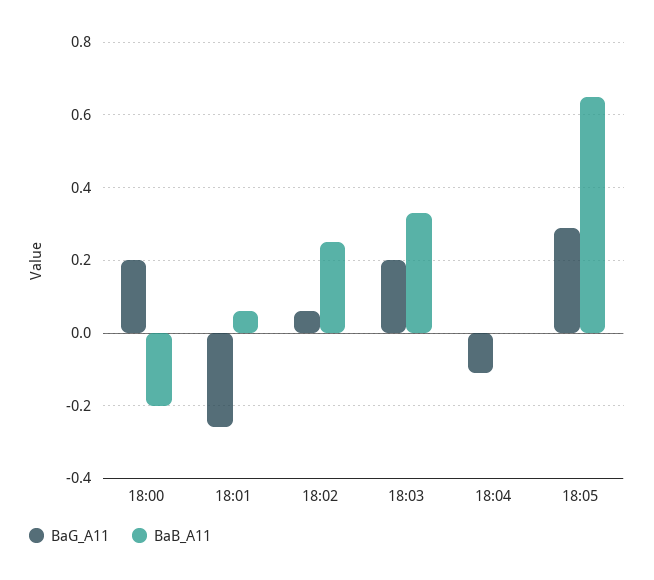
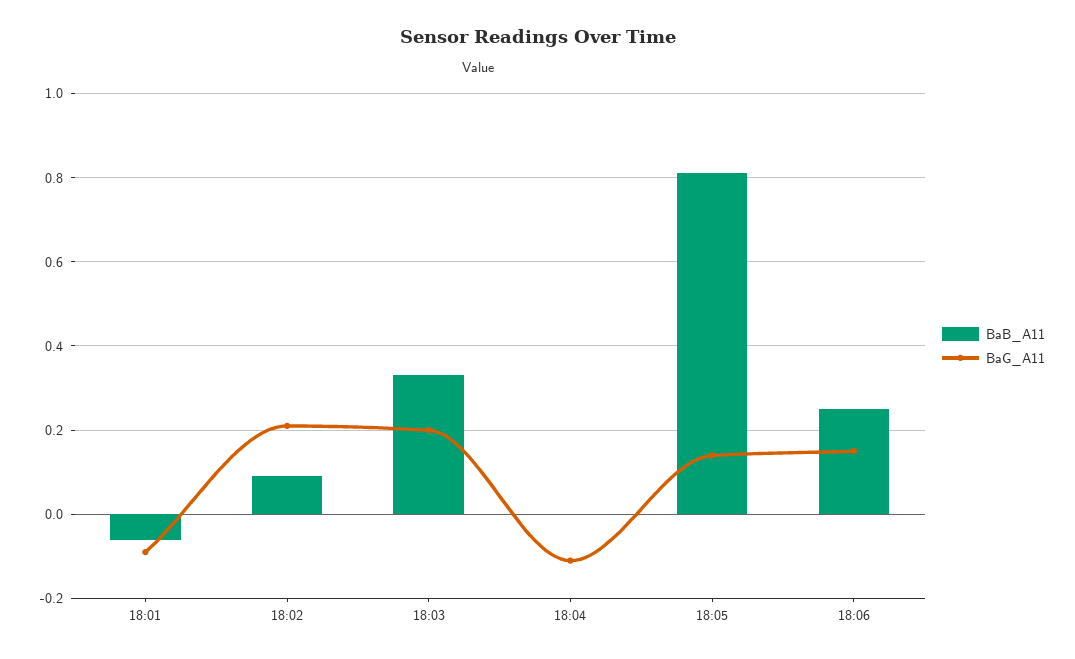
BaG_A11, 18:00: 0.2 -> none
BaB_A11, 18:00: -0.2 -> none
BaG_A11, 18:01: -0.25 -> -0.1
BaB_A11, 18:01: 0.05 -> -0.05
BaG_A11, 18:02: 0.05 -> 0.2
BaB_A11, 18:02: 0.25 -> 0.1
BaG_A11, 18:05: 0.3 -> 0.15
BaB_A11, 18:05: 0.65 -> 0.8
BaB_A11, 18:06: none -> 0.25
BaG_A11, 18:06: none -> 0.15

